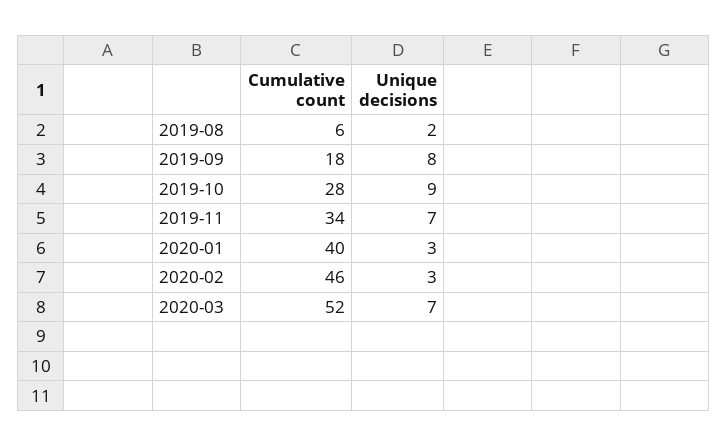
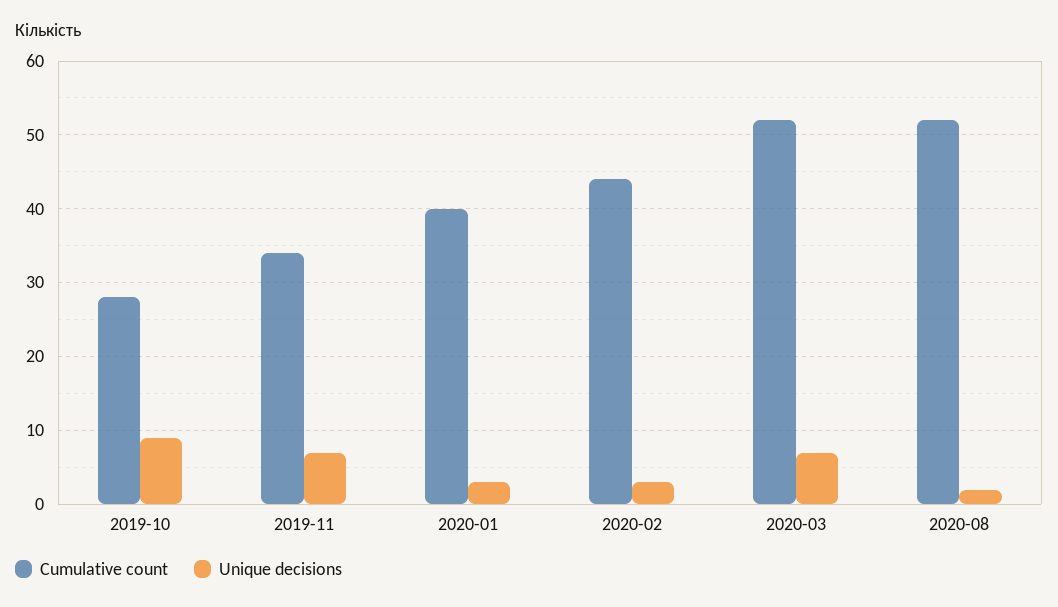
Cumulative count, 2019-08: 6 -> none
Unique decisions, 2019-08: 2 -> none
Cumulative count, 2019-09: 18 -> none
Unique decisions, 2019-09: 8 -> none
Cumulative count, 2020-02: 46 -> 44
Cumulative count, 2020-08: none -> 52
Unique decisions, 2020-08: none -> 2

